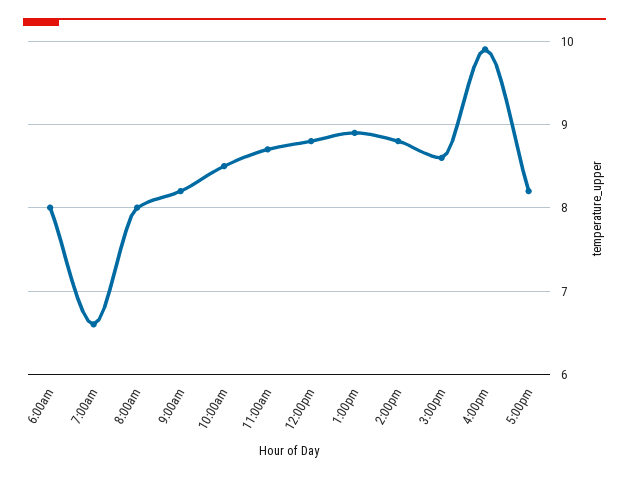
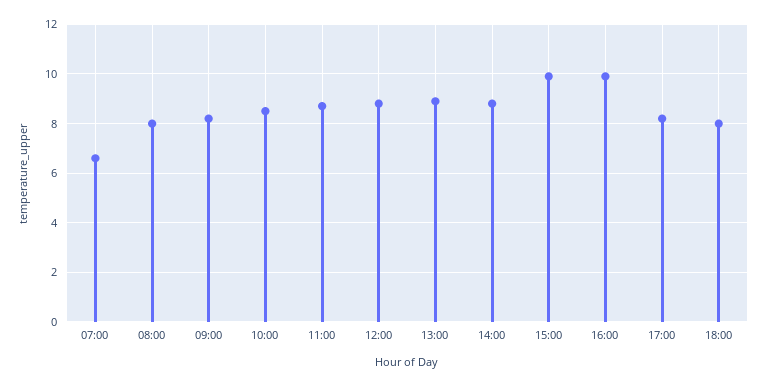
6:00am: 8 -> none
3:00pm: 8.6 -> 10
18:00: none -> 8

